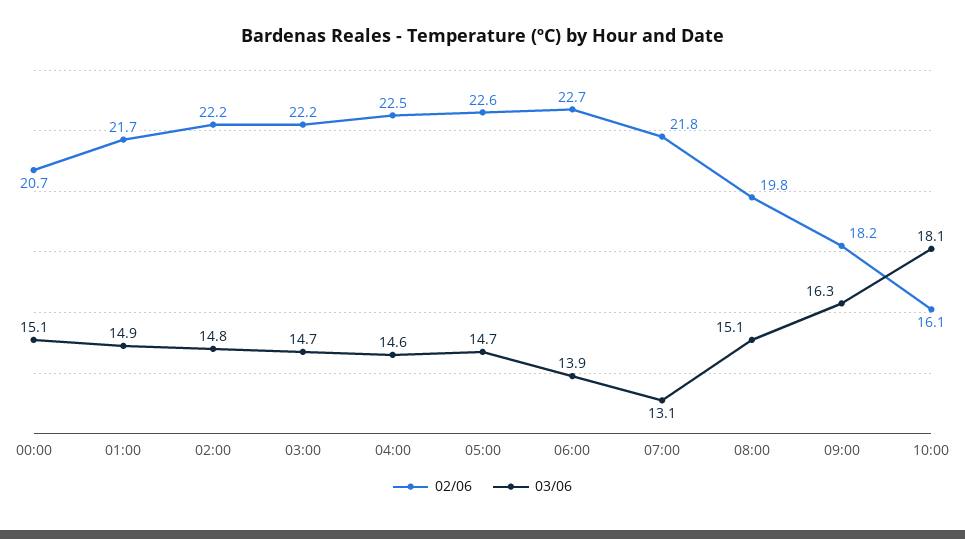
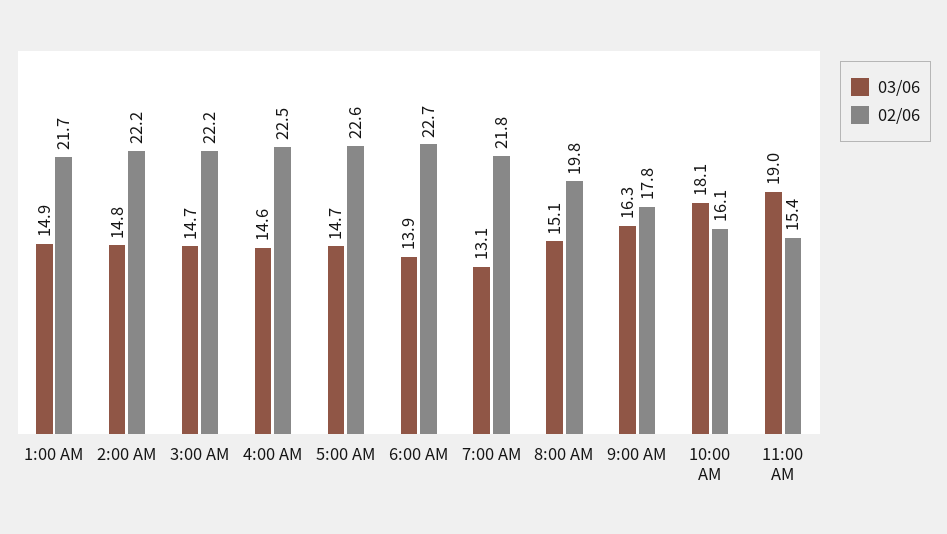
02/06, 00:00: 20.7 -> none
03/06, 00:00: 15.1 -> none
02/06, 09:00: 18.2 -> 17.8
03/06, 11:00 AM: none -> 19
02/06, 11:00 AM: none -> 15.4

